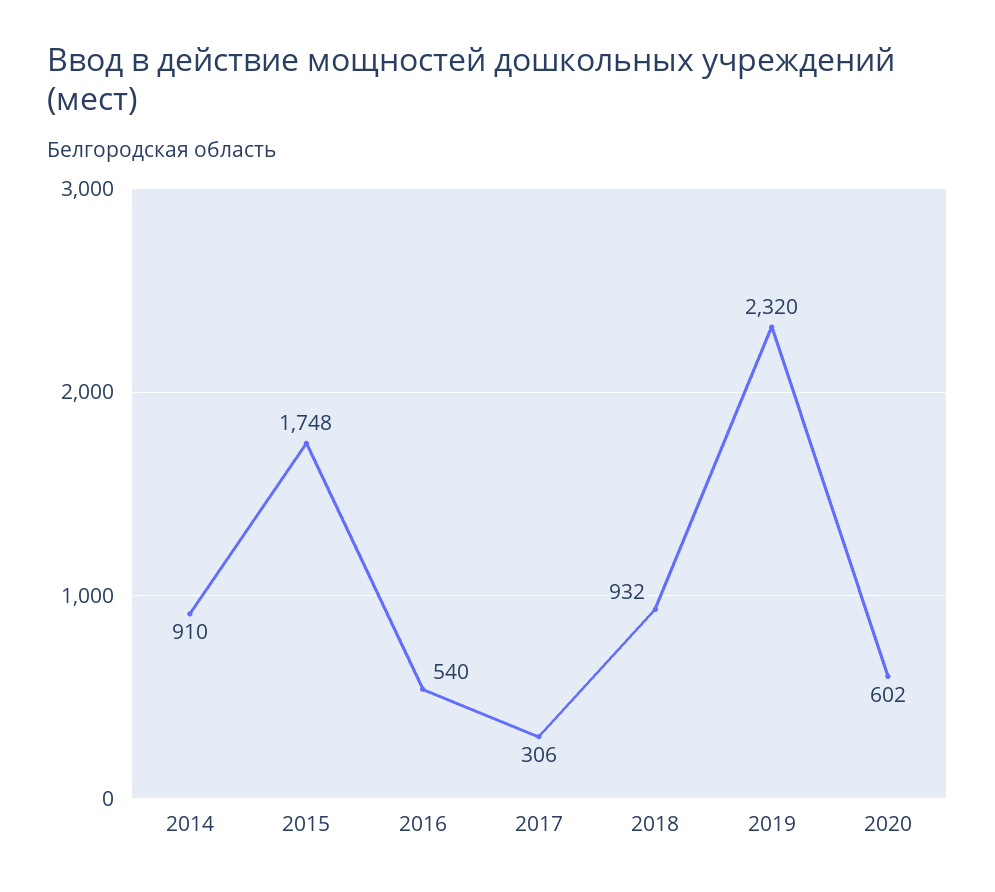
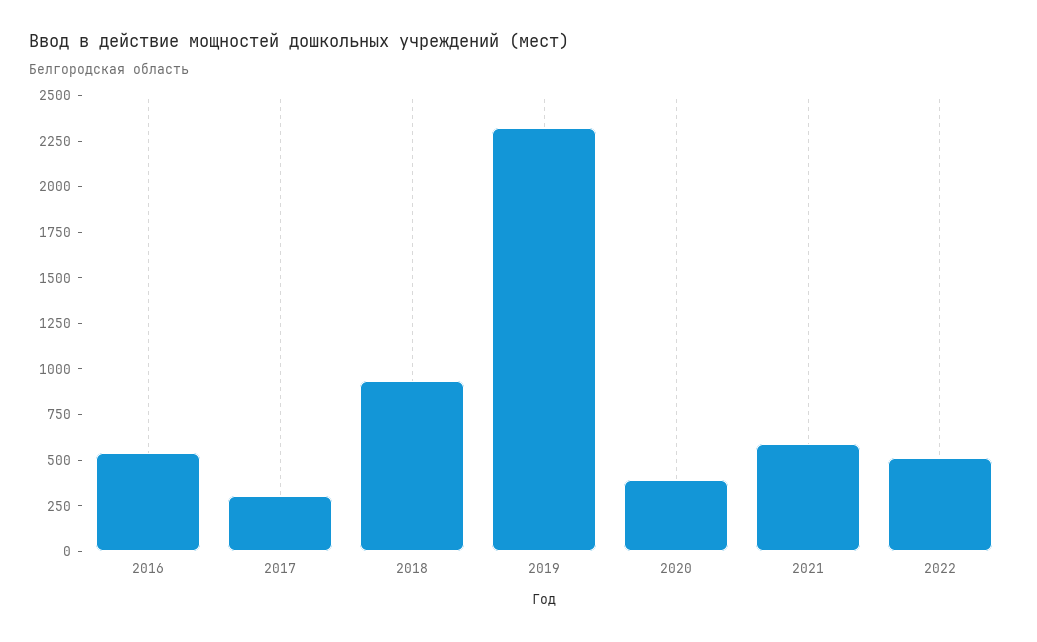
2014: 910 -> none
2015: 1748 -> none
2020: 602 -> 400
2021: none -> 600
2022: none -> 500

